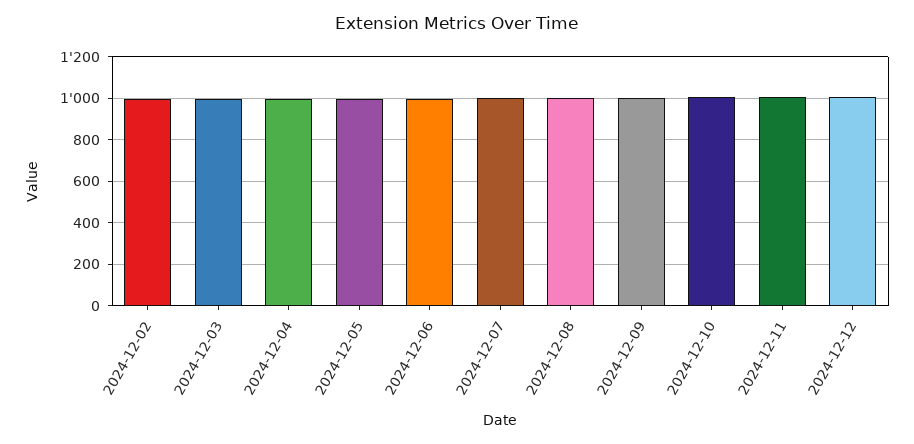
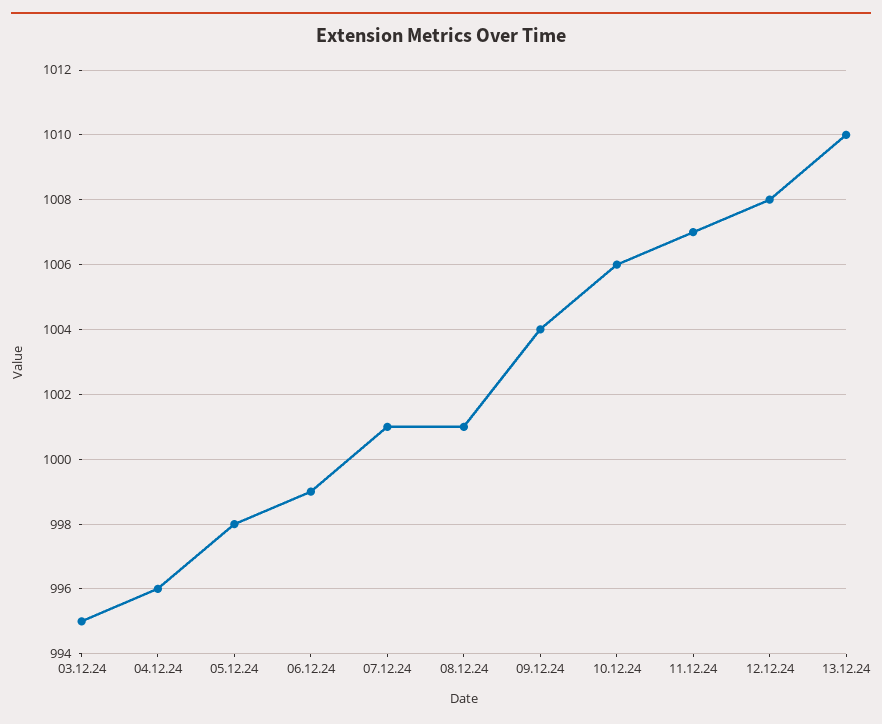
2024-12-02: 1000 -> none
13.12.24: none -> 1010

